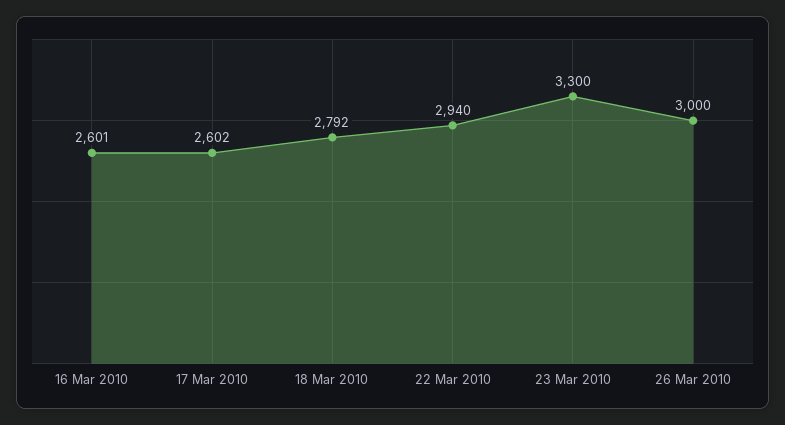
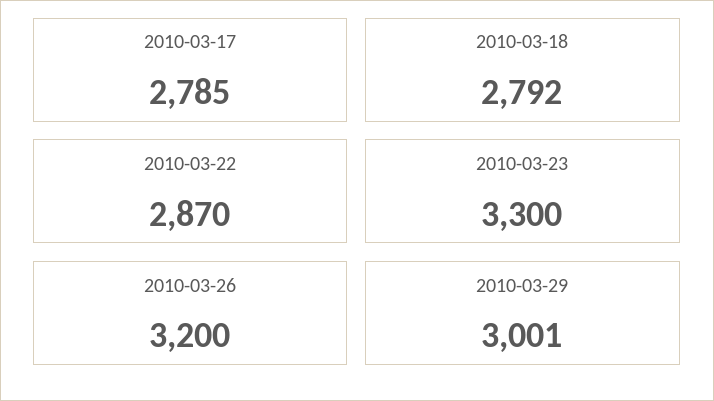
16 Mar 2010: 2601 -> none
17 Mar 2010: 2602 -> 2785
22 Mar 2010: 2940 -> 2870
26 Mar 2010: 3000 -> 3200
2010-03-29: none -> 3001

